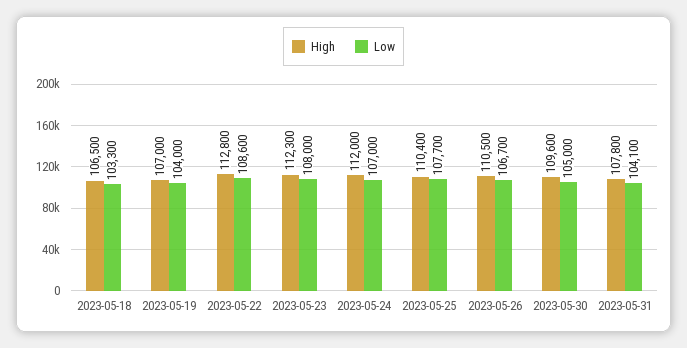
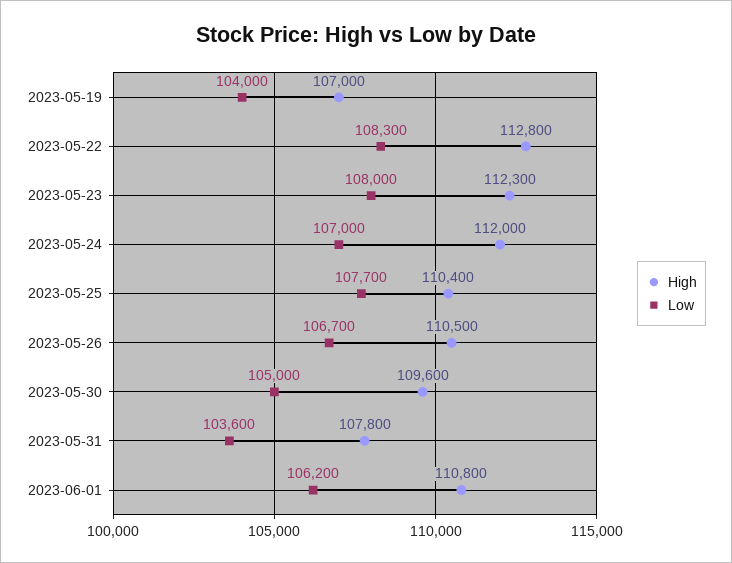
High, 2023-05-18: 106500 -> none
Low, 2023-05-18: 103300 -> none
Low, 2023-05-22: 108600 -> 108300
Low, 2023-05-31: 104100 -> 103600
High, 2023-06-01: none -> 110800
Low, 2023-06-01: none -> 106200

